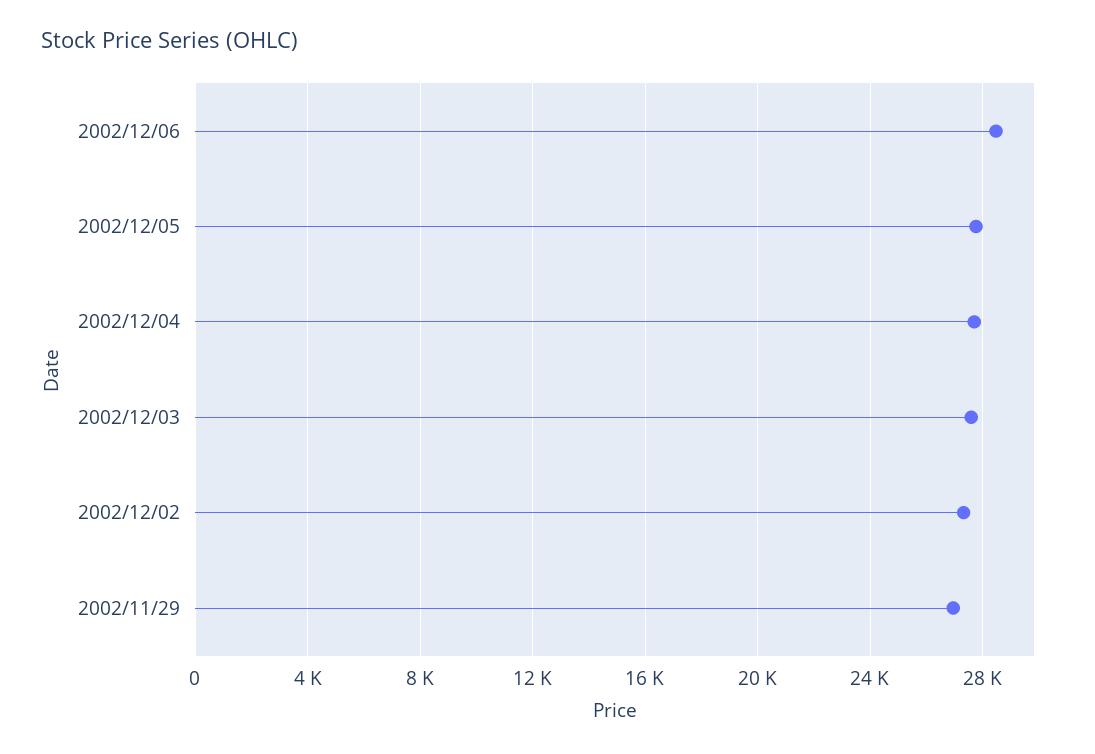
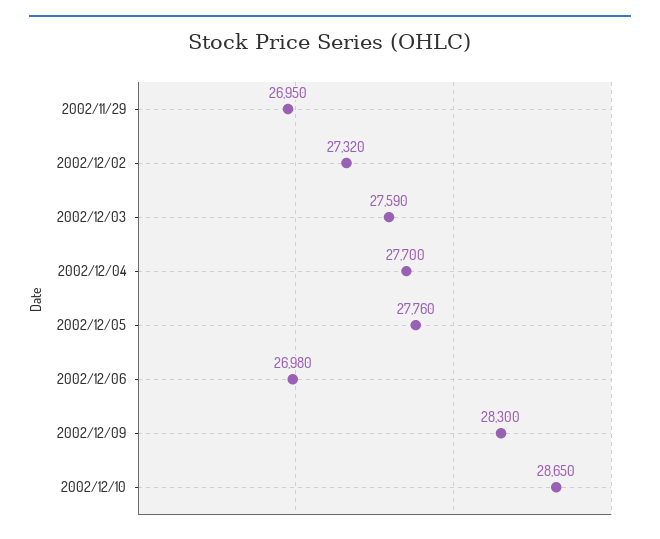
2002/12/06: 28500 -> 26980
2002/12/09: none -> 28300
2002/12/10: none -> 28650

